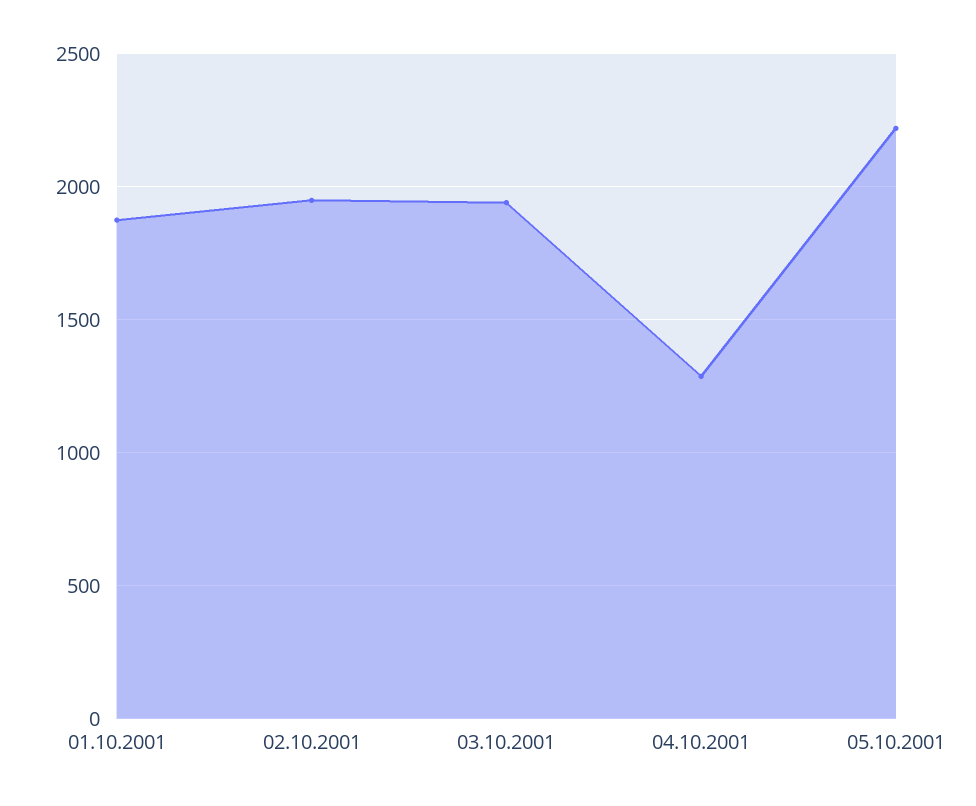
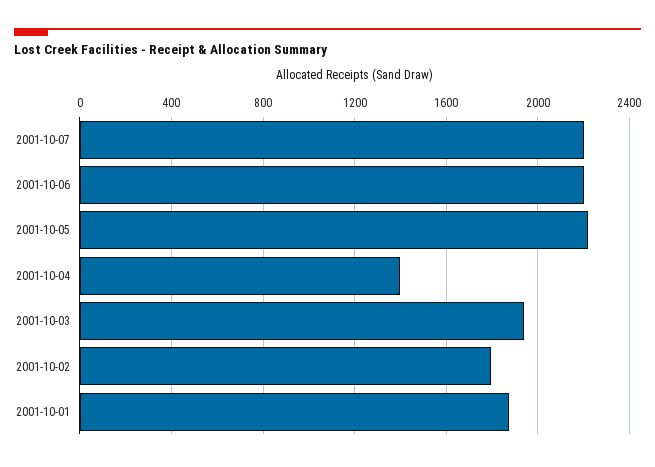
02.10.2001: 1950 -> 1800
04.10.2001: 1300 -> 1400
2001-10-07: none -> 2200
2001-10-06: none -> 2200

